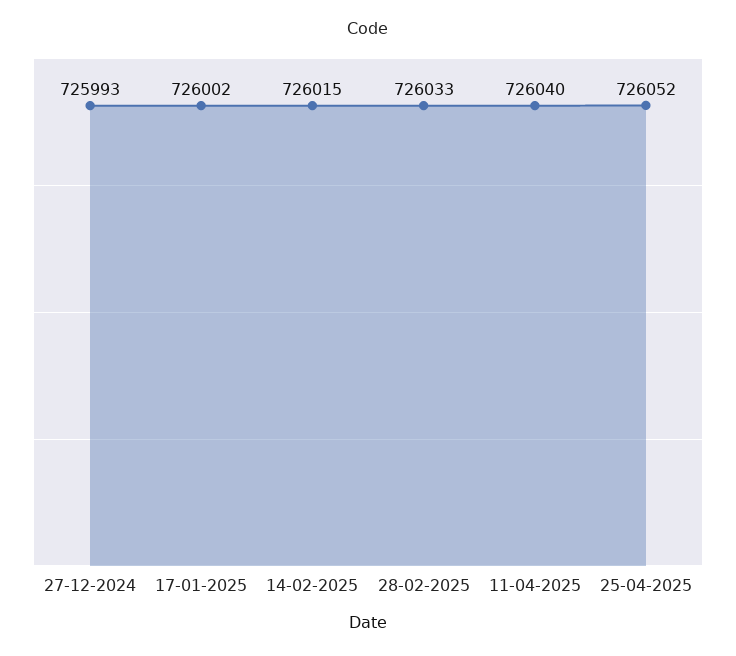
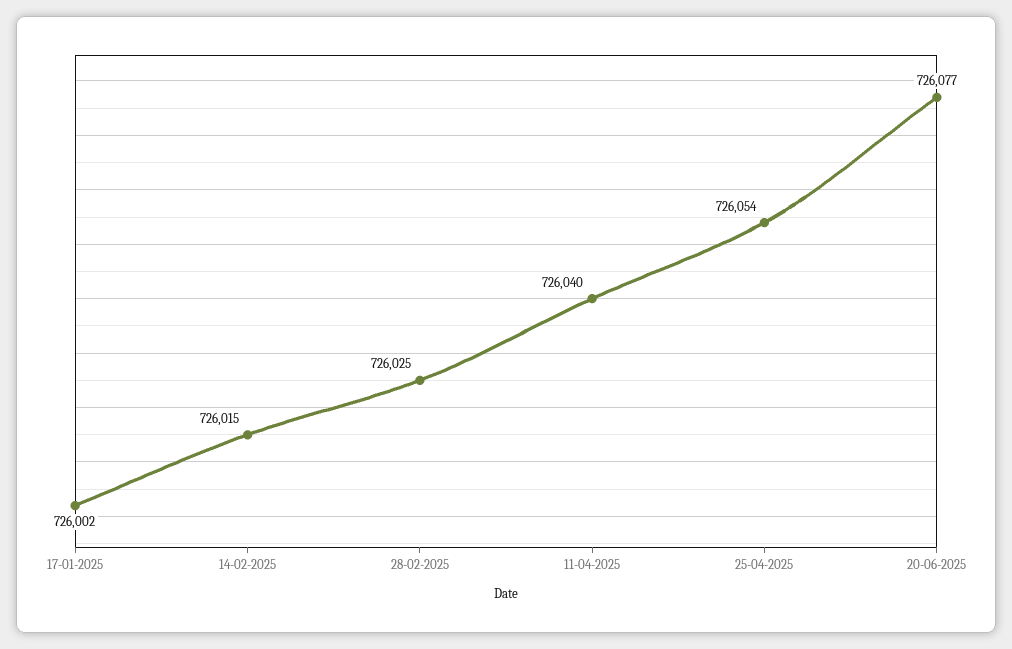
27-12-2024: 725993 -> none
28-02-2025: 726033 -> 726025
25-04-2025: 726052 -> 726054
20-06-2025: none -> 726077

